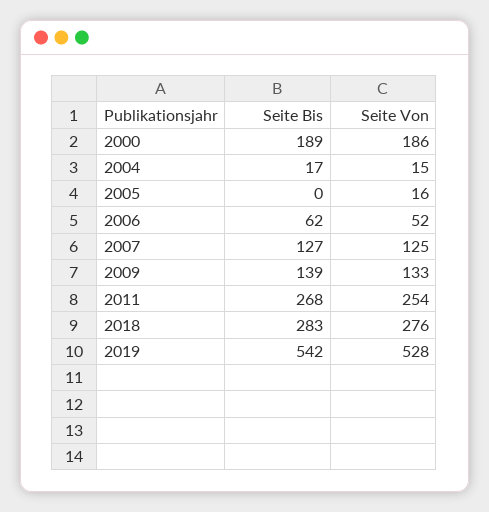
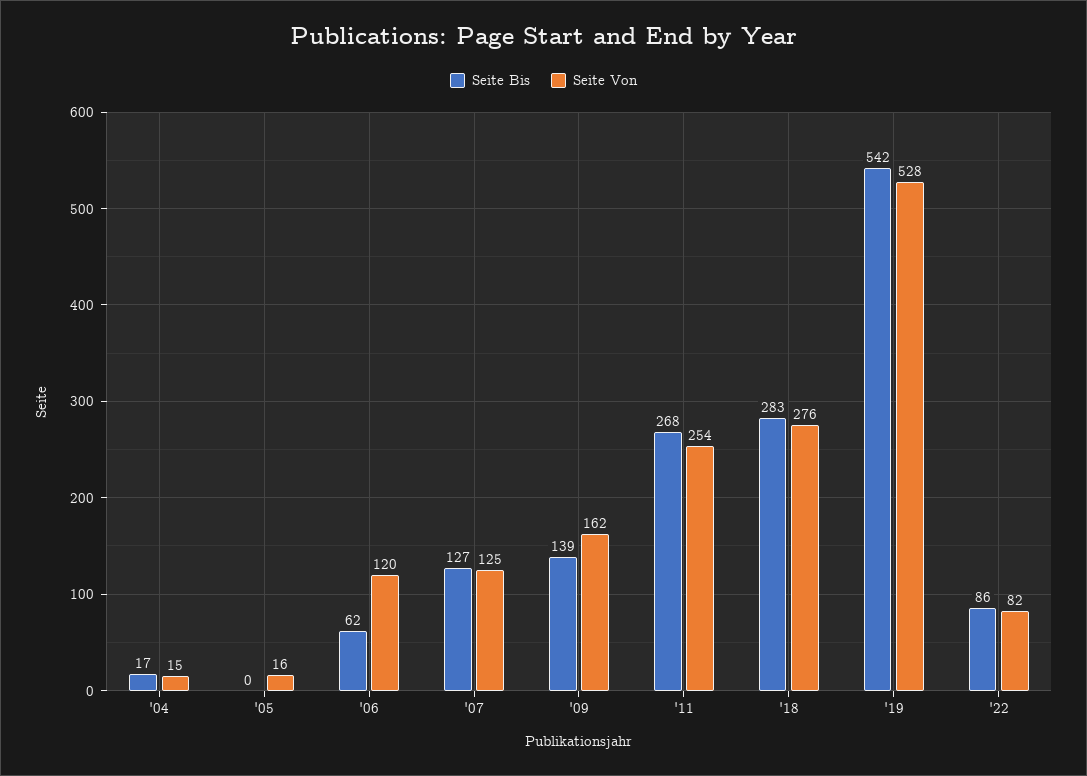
Seite Bis, 2000: 189 -> none
Seite Von, 2000: 186 -> none
Seite Von, 2006: 52 -> 120
Seite Von, 2009: 133 -> 162
Seite Bis, '22: none -> 86
Seite Von, '22: none -> 82

